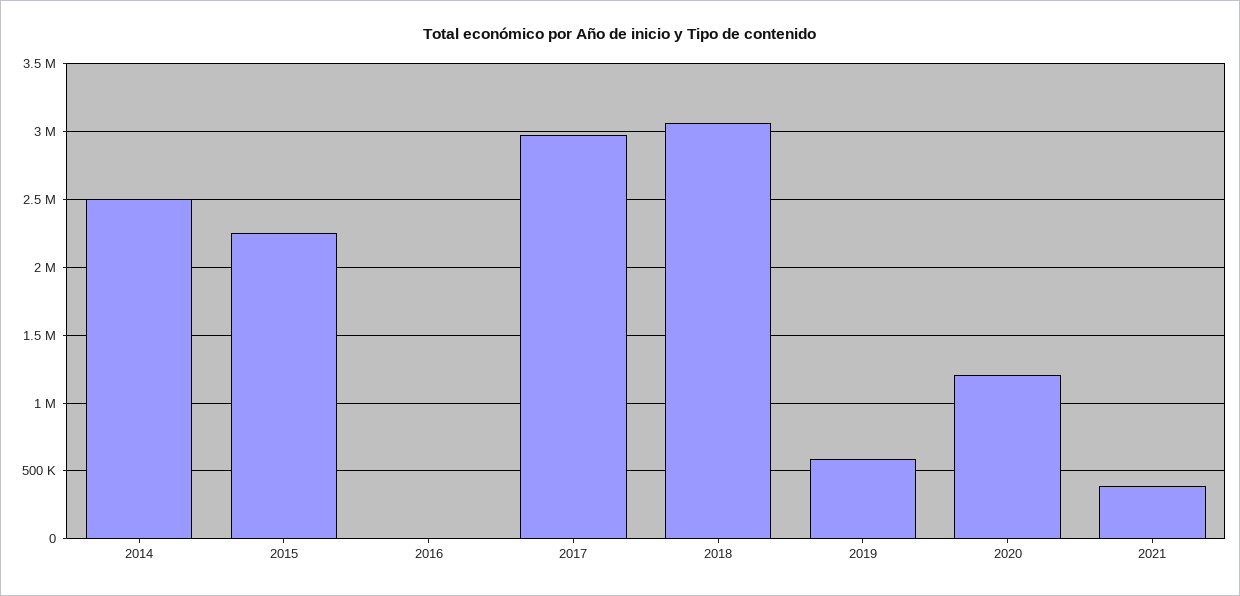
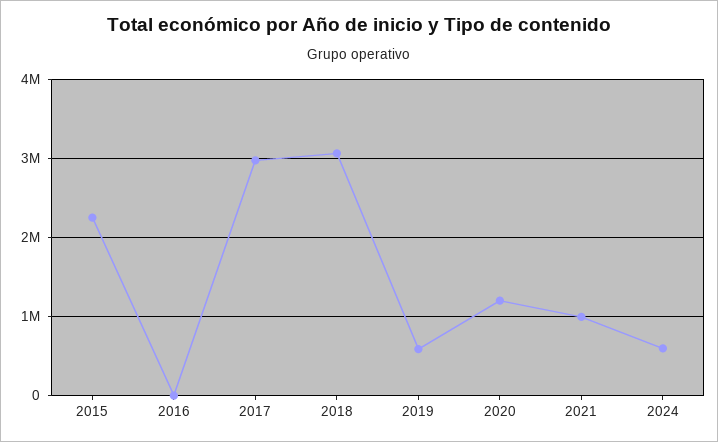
2014: 2500000 -> none
2021: 400000 -> 1000000
2024: none -> 600000

